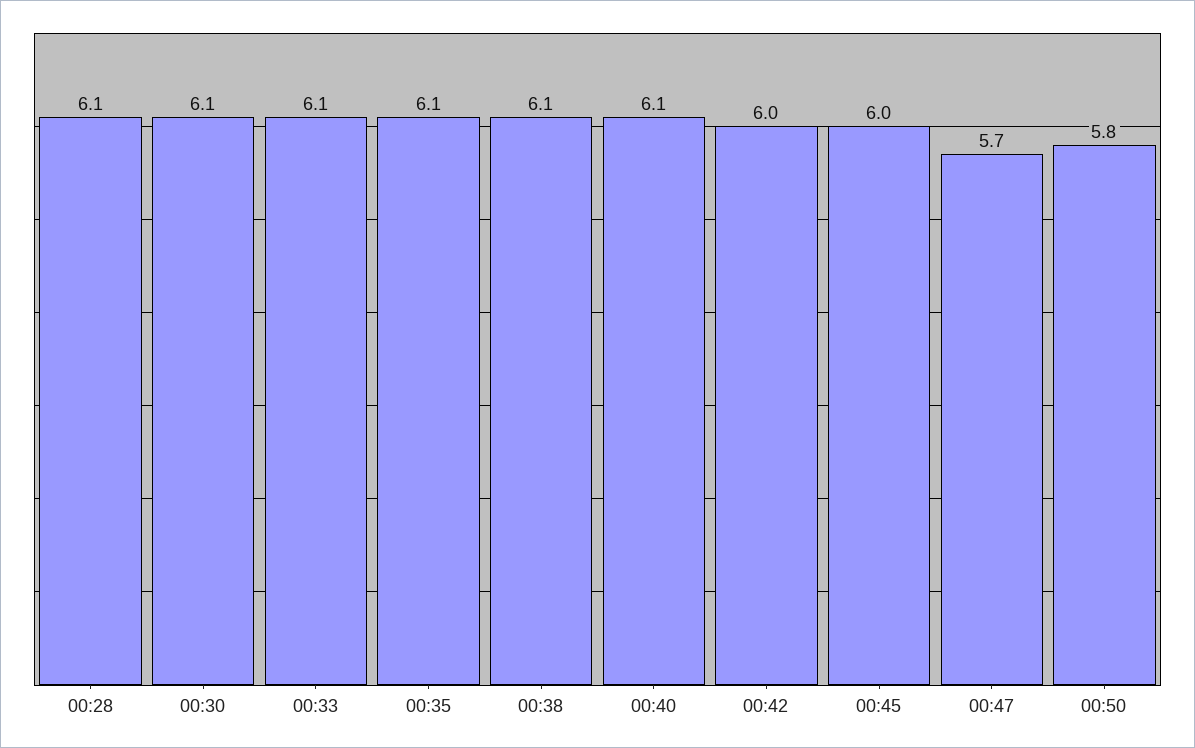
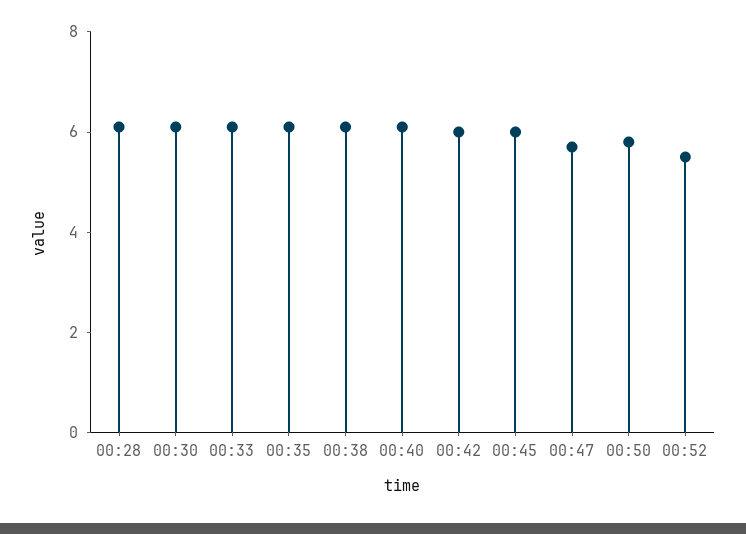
00:52: none -> 5.5

